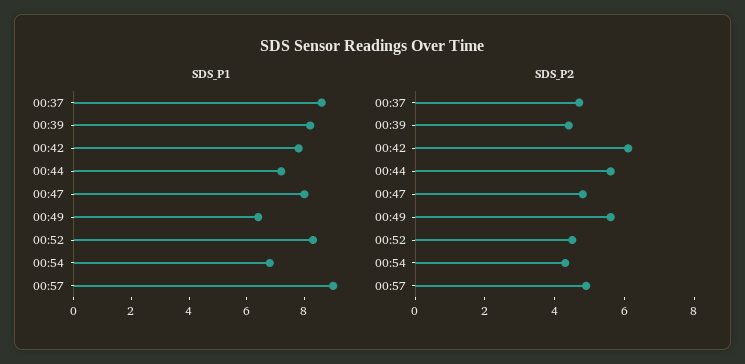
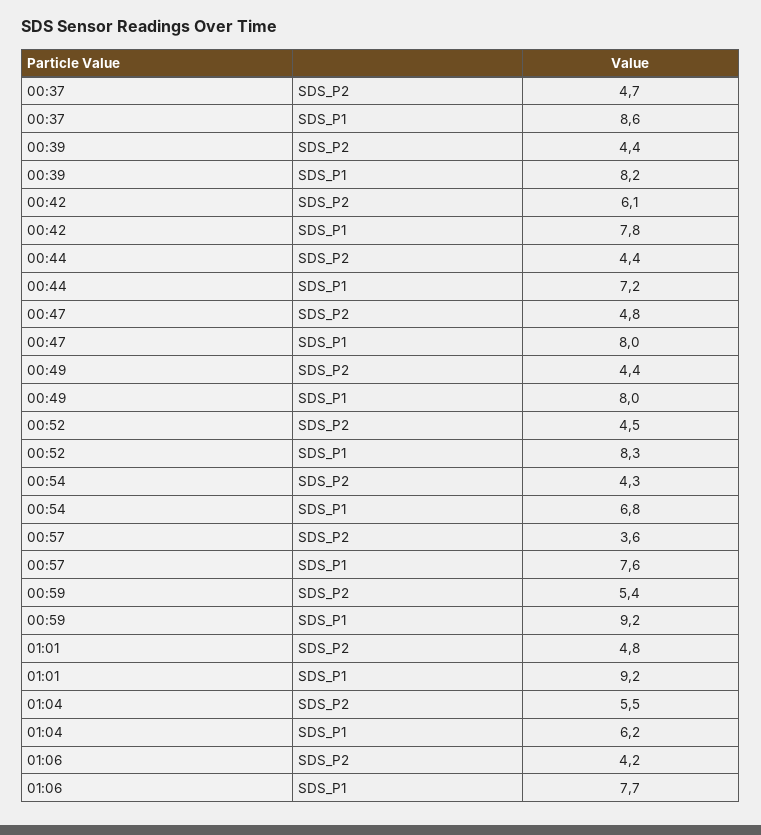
SDS_P1, 00:49: 6.5 -> 8
SDS_P1, 00:57: 9 -> 7.6
SDS_P2, 00:44: 5.5 -> 4.4
SDS_P2, 00:49: 5.5 -> 4.4
SDS_P2, 00:57: 5 -> 3.6
SDS_P2, 00:59: none -> 5.4
SDS_P1, 00:59: none -> 9.2
SDS_P2, 01:01: none -> 4.8
SDS_P1, 01:01: none -> 9.2
SDS_P2, 01:04: none -> 5.5
SDS_P1, 01:04: none -> 6.2
SDS_P2, 01:06: none -> 4.2
SDS_P1, 01:06: none -> 7.7

